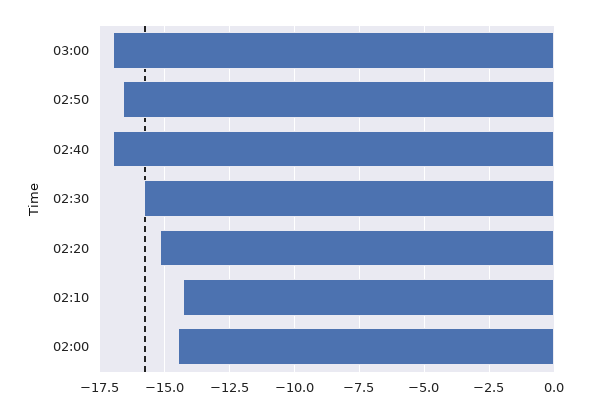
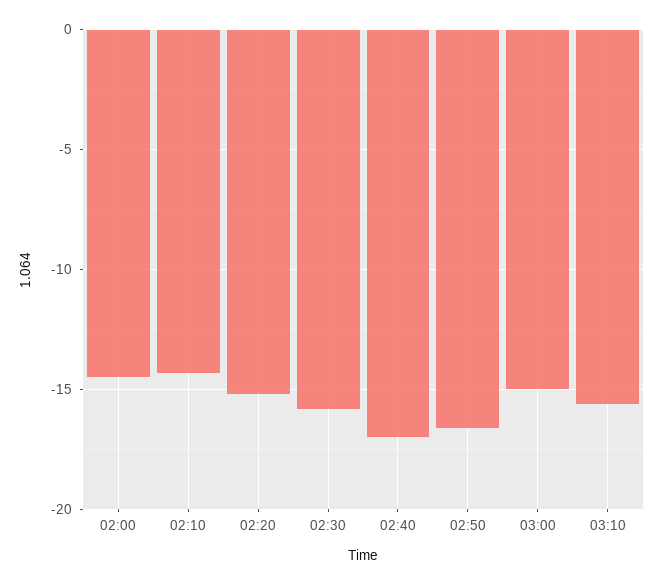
03:00: -17 -> -15
03:10: none -> -15.5

